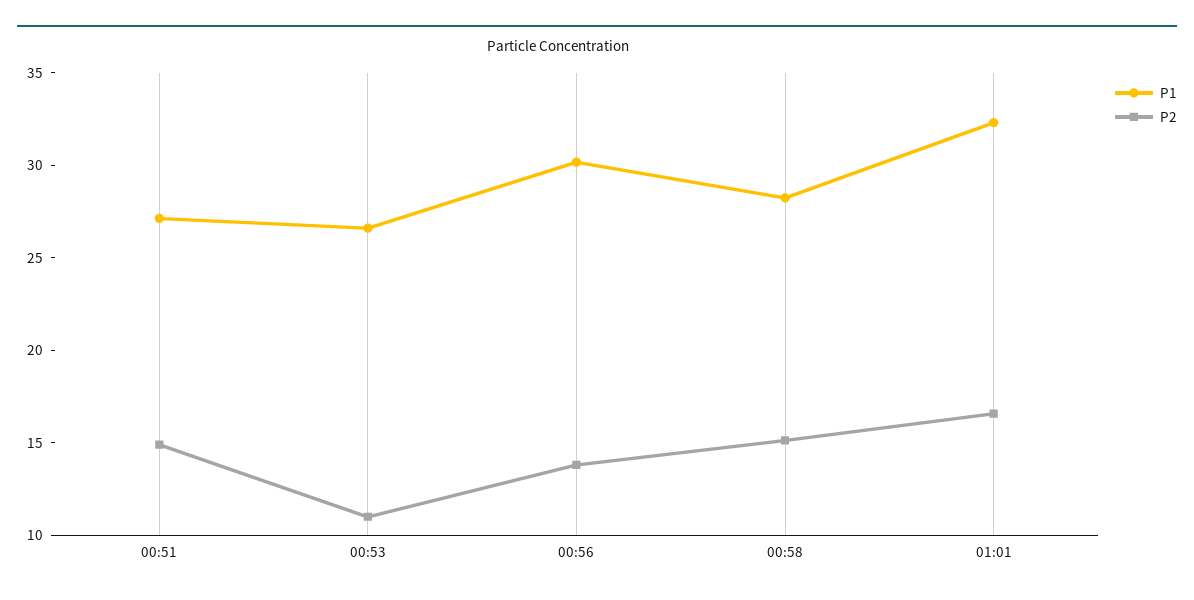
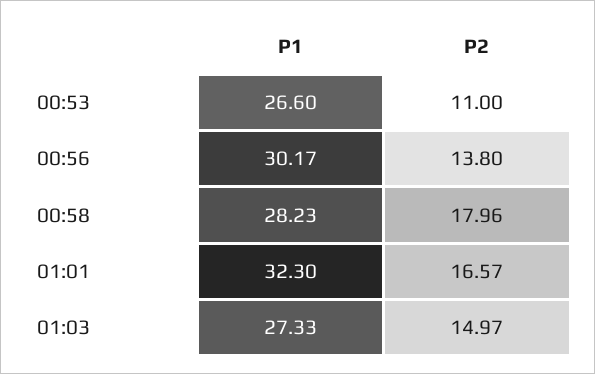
P1, 00:51: 27 -> none
P2, 00:51: 15 -> none
P2, 00:58: 15 -> 17.96
P1, 01:03: none -> 27.33
P2, 01:03: none -> 14.97

